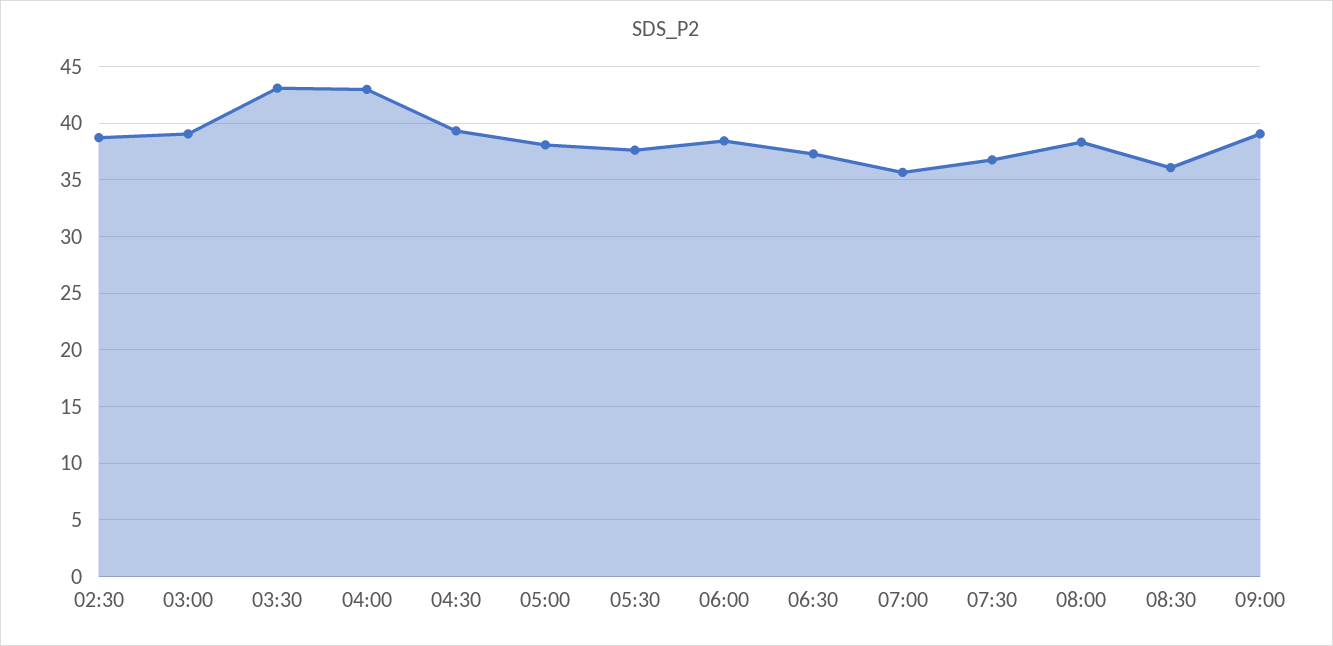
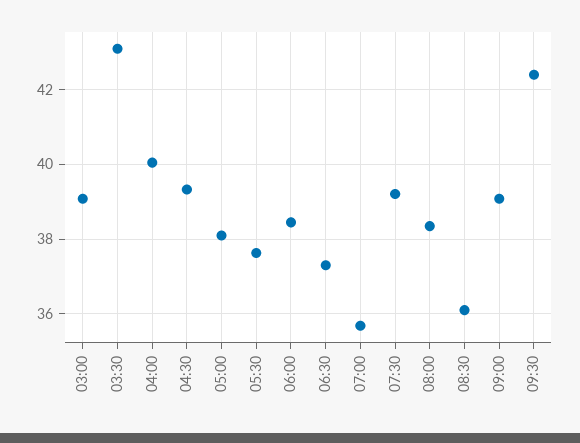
02:30: 39 -> none
04:00: 43 -> 40
07:30: 37 -> 39.2
09:30: none -> 42.4

